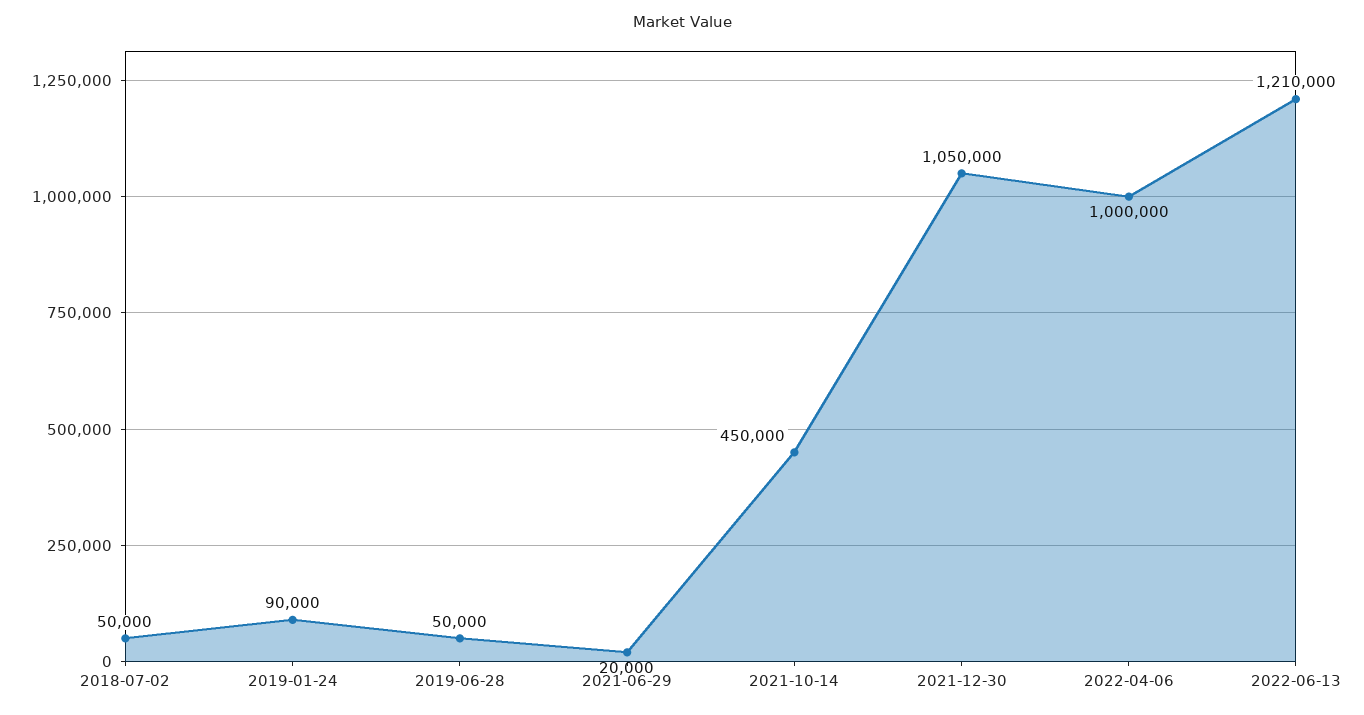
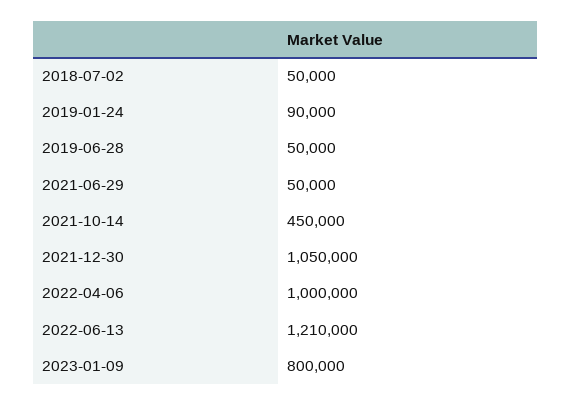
2021-06-29: 20000 -> 50000
2023-01-09: none -> 800000

